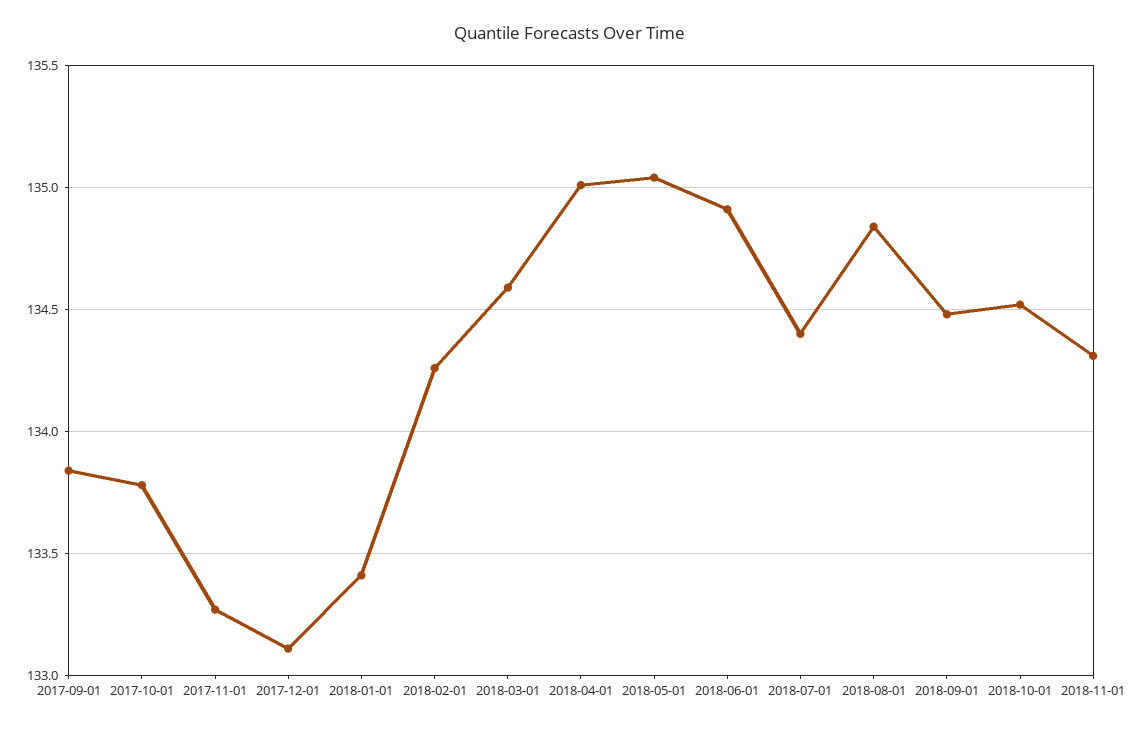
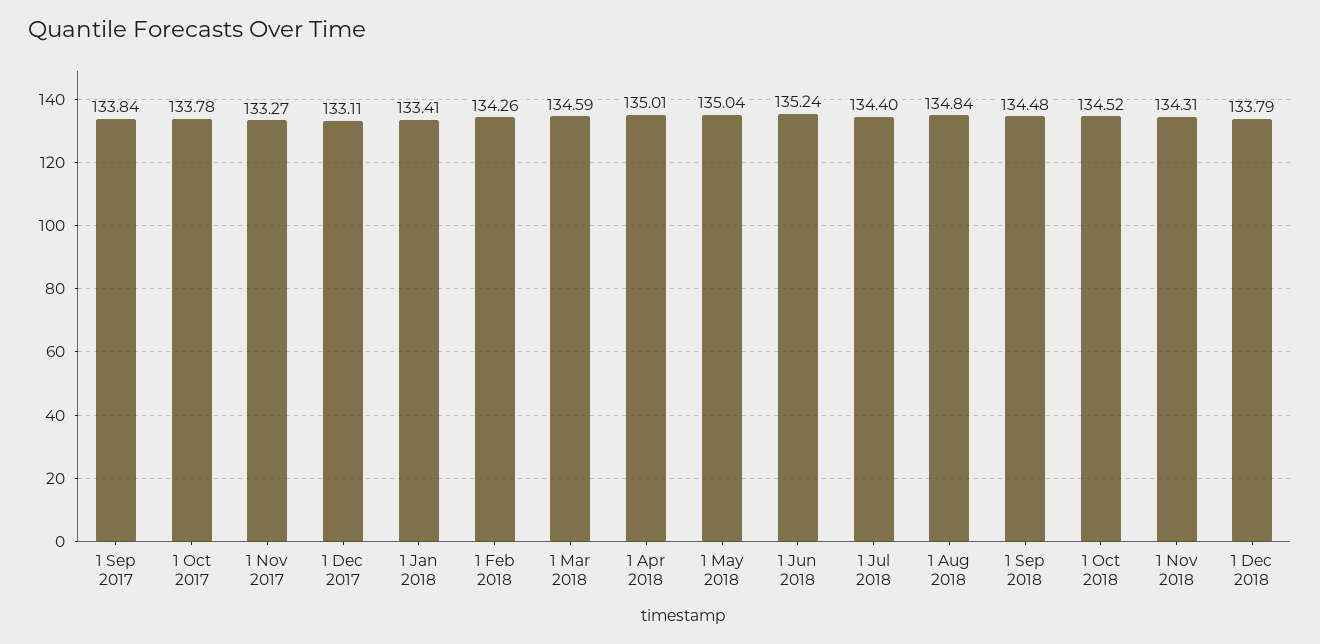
2018-06-01: 134.9 -> 135.24
1 Dec 2018: none -> 133.79

